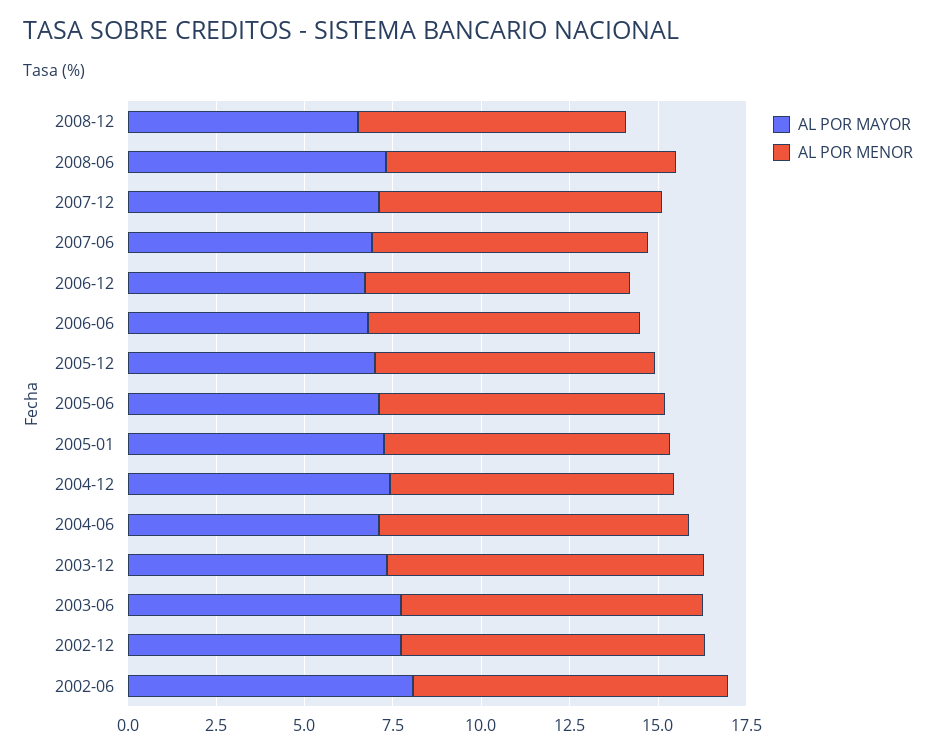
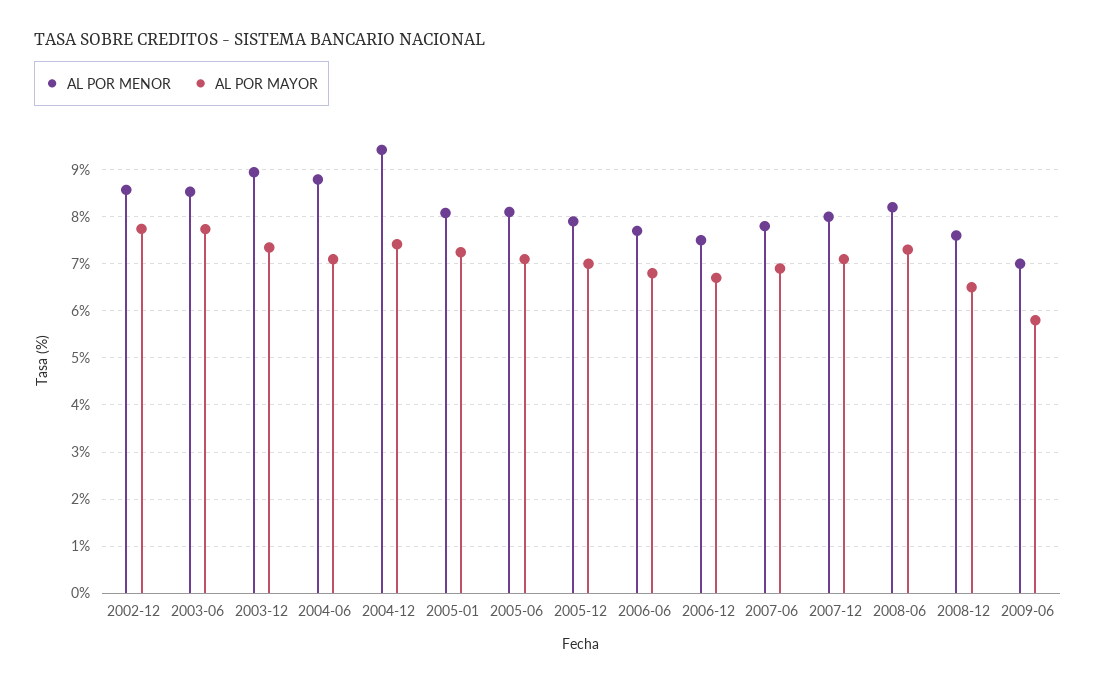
AL POR MENOR, 2004-12: 8 -> 9.4
AL POR MAYOR, 2002-06: 8 -> none
AL POR MENOR, 2002-06: 9 -> none
AL POR MENOR, 2009-06: none -> 7
AL POR MAYOR, 2009-06: none -> 5.8

